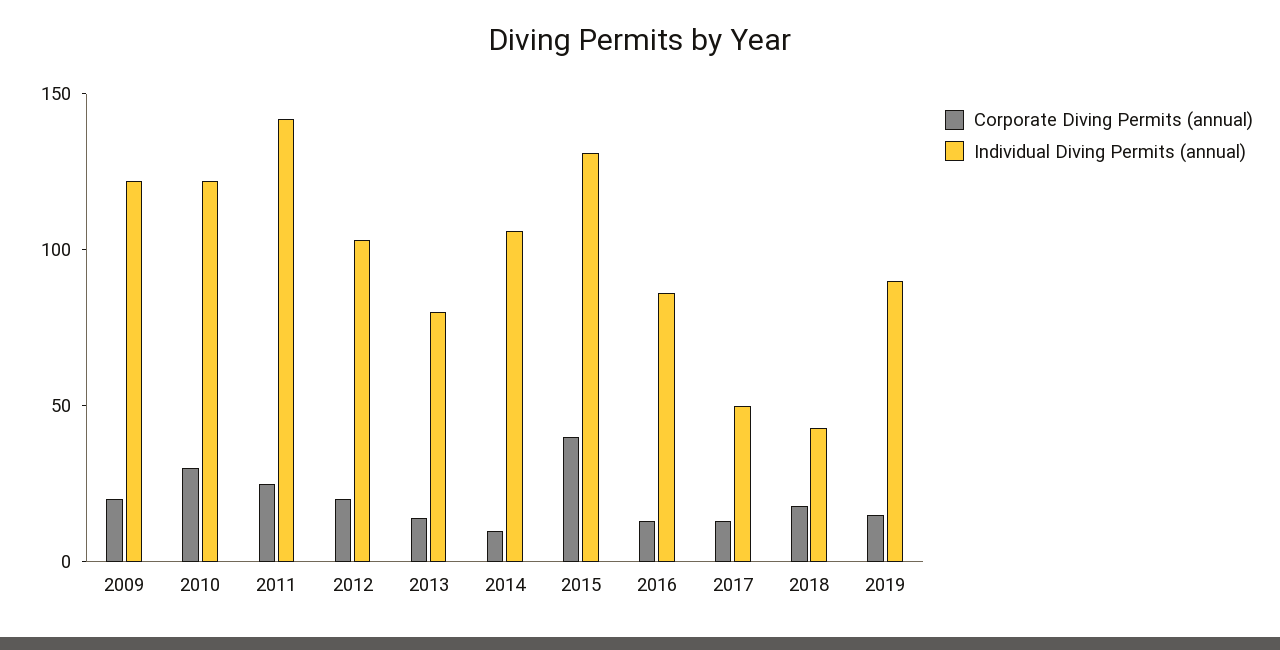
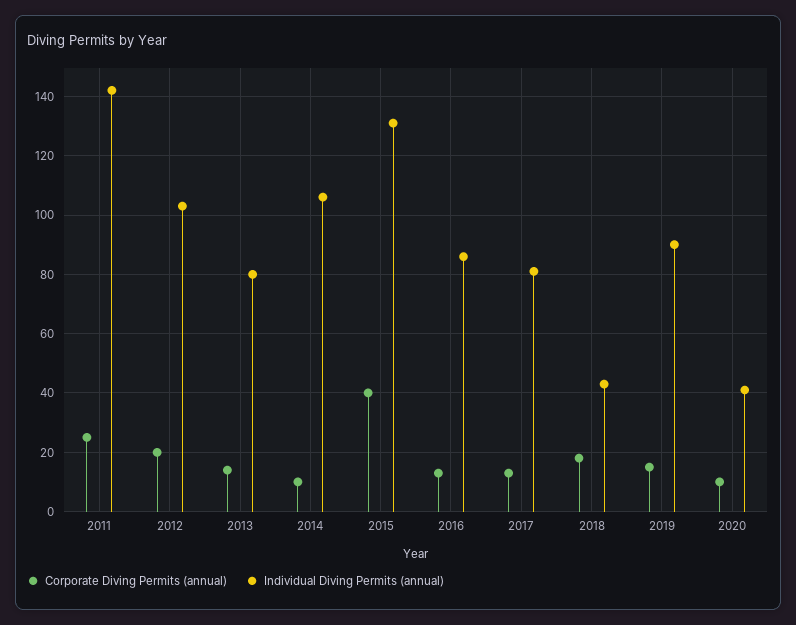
Corporate Diving Permits (annual), 2009: 20 -> none
Individual Diving Permits (annual), 2009: 120 -> none
Corporate Diving Permits (annual), 2010: 30 -> none
Individual Diving Permits (annual), 2010: 120 -> none
Individual Diving Permits (annual), 2017: 50 -> 80
Corporate Diving Permits (annual), 2020: none -> 10
Individual Diving Permits (annual), 2020: none -> 40

